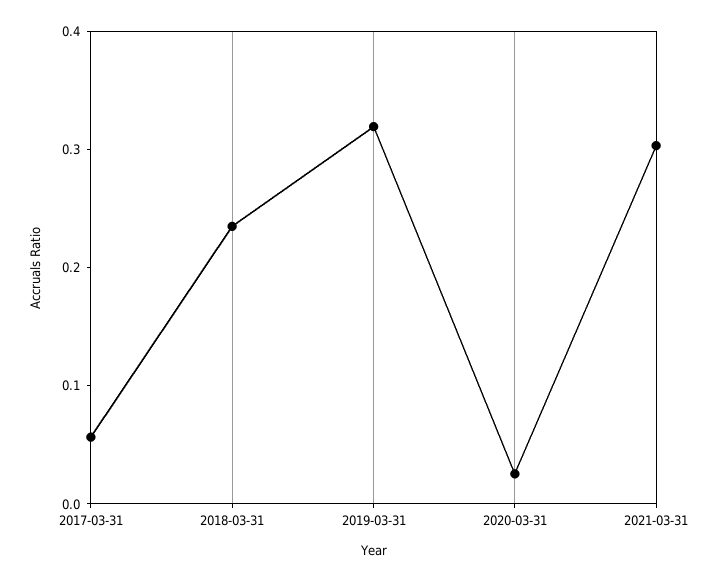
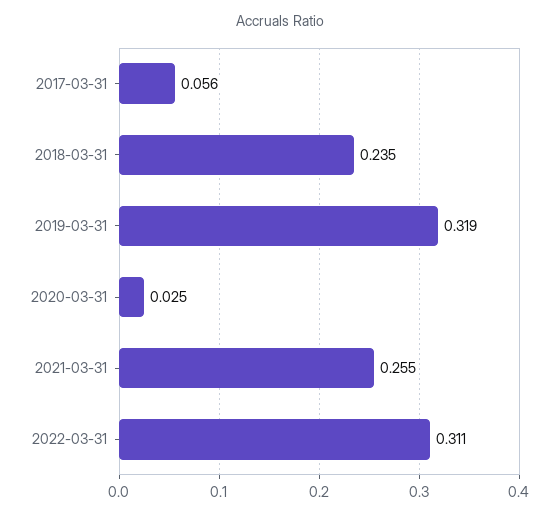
2021-03-31: 0.3 -> 0.255
2022-03-31: none -> 0.311

